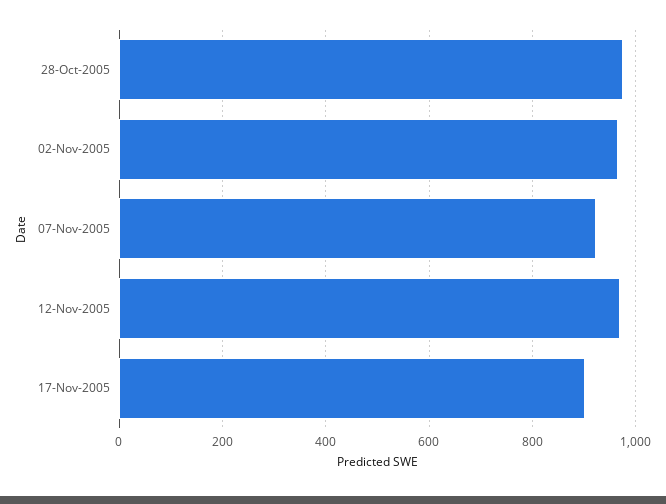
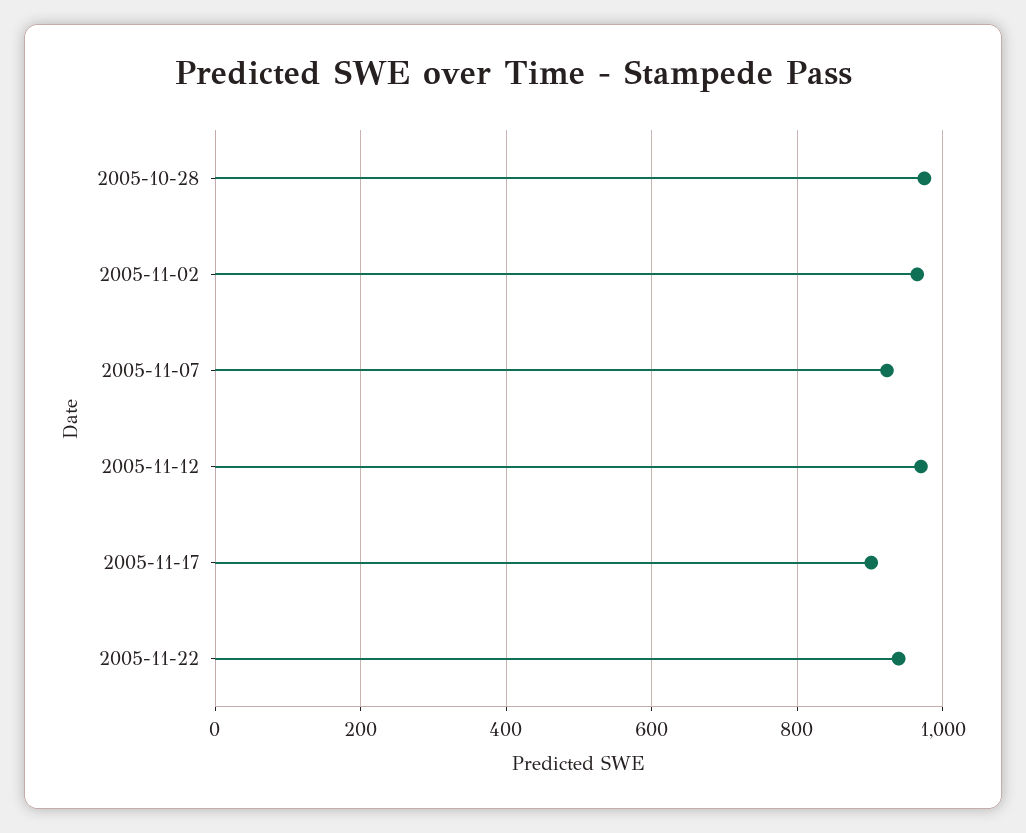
2005-11-22: none -> 940

